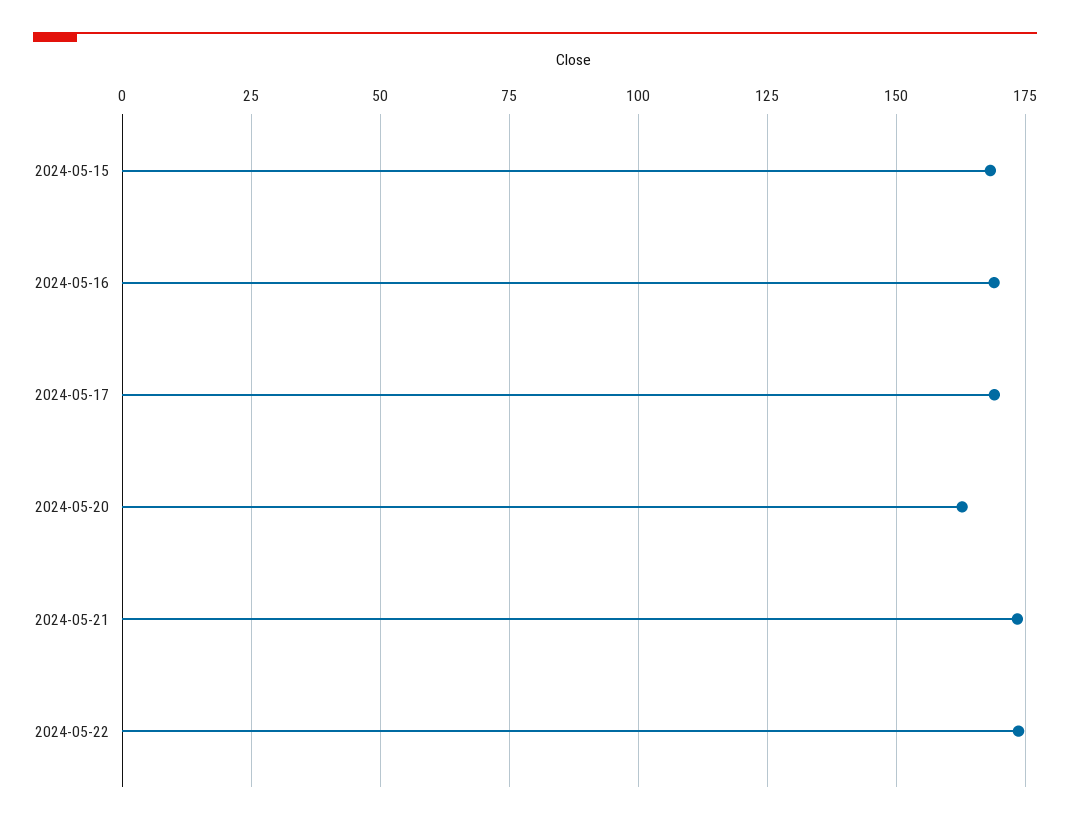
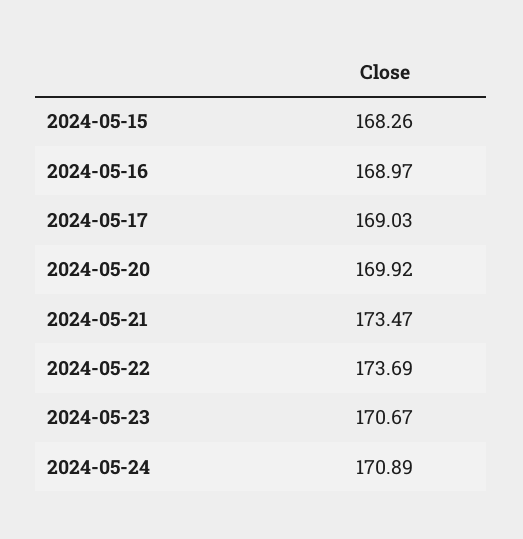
2024-05-20: 162.5 -> 169.92
2024-05-23: none -> 170.67
2024-05-24: none -> 170.89

